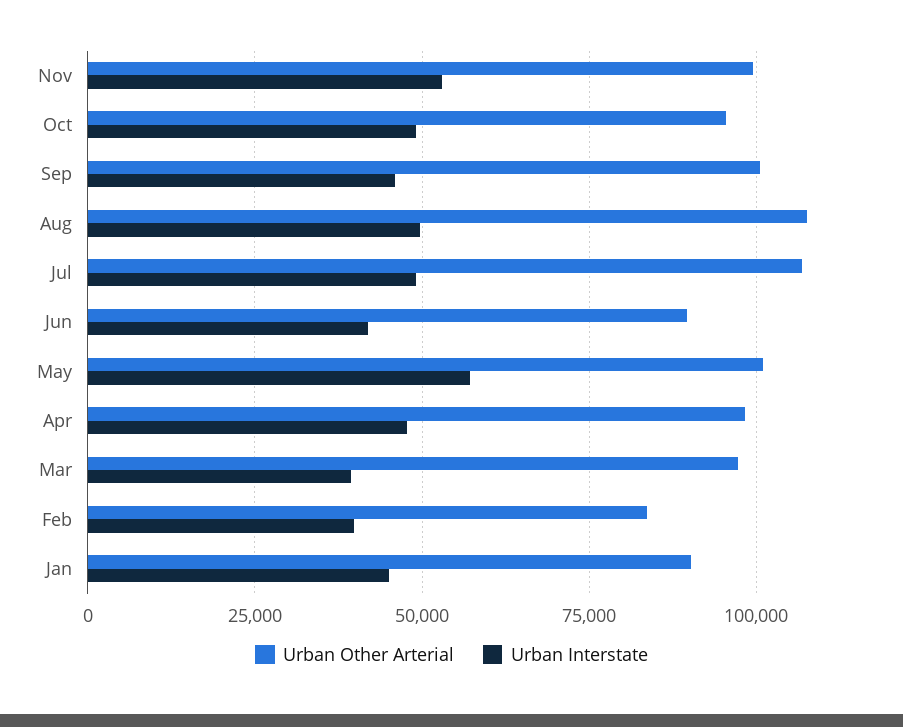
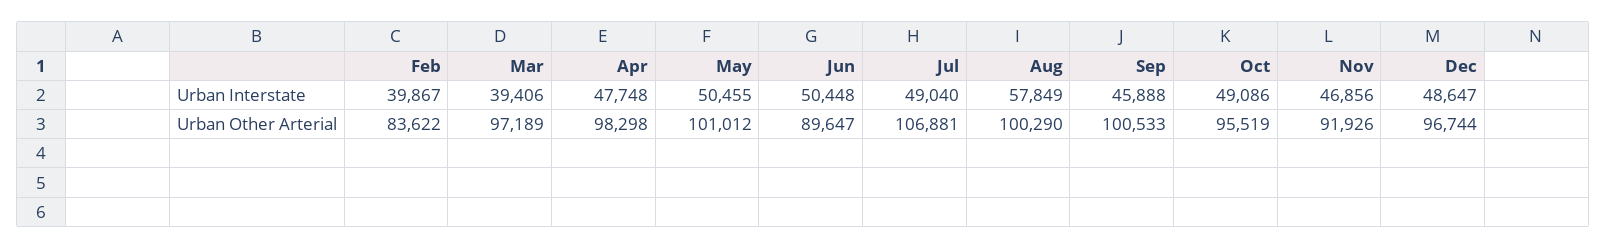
Urban Other Arterial, Nov: 100000 -> 91926
Urban Interstate, Nov: 52500 -> 46856
Urban Other Arterial, Aug: 107500 -> 100290
Urban Interstate, Aug: 50000 -> 57849
Urban Interstate, Jun: 42500 -> 50448
Urban Interstate, May: 57500 -> 50455
Urban Other Arterial, Jan: 90000 -> none
Urban Interstate, Jan: 45000 -> none
Urban Interstate, Dec: none -> 48647
Urban Other Arterial, Dec: none -> 96744

